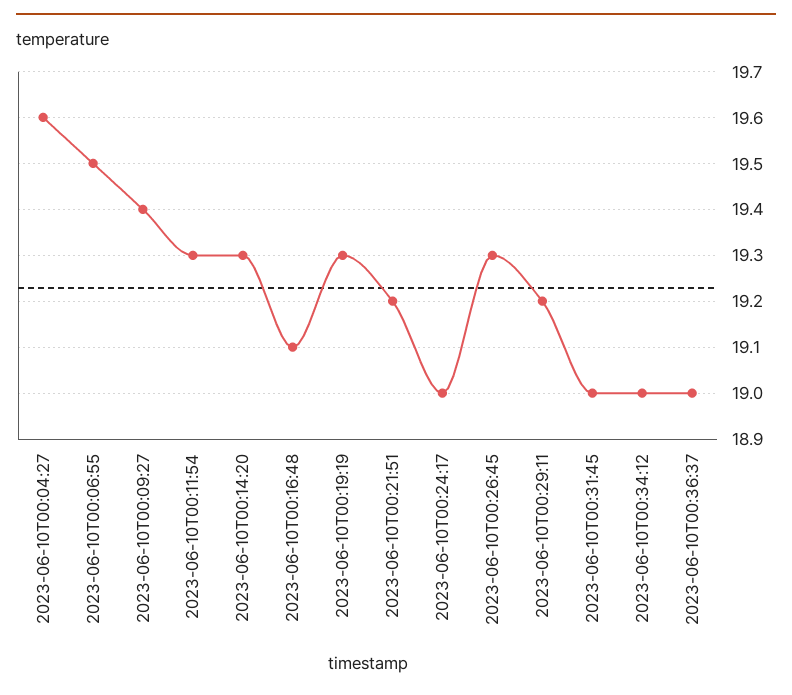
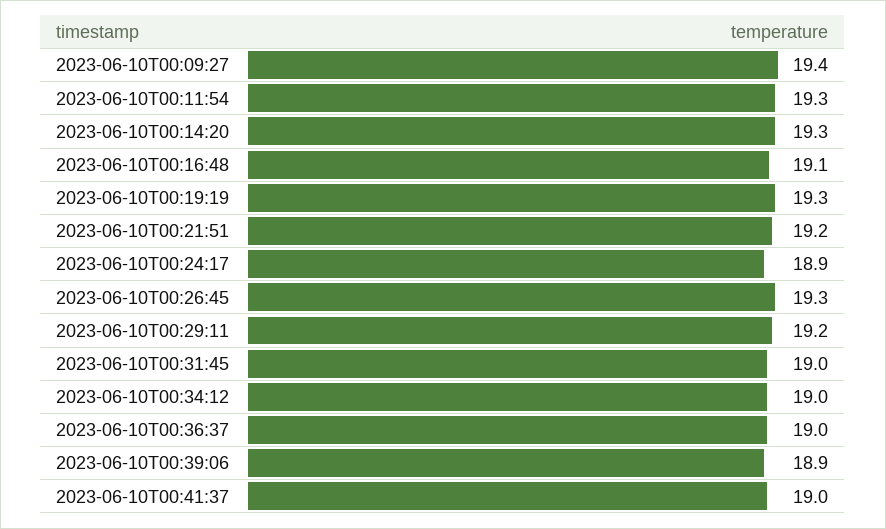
2023-06-10T00:04:27: 19.6 -> none
2023-06-10T00:06:55: 19.5 -> none
2023-06-10T00:24:17: 19 -> 18.9
2023-06-10T00:39:06: none -> 18.9
2023-06-10T00:41:37: none -> 19

